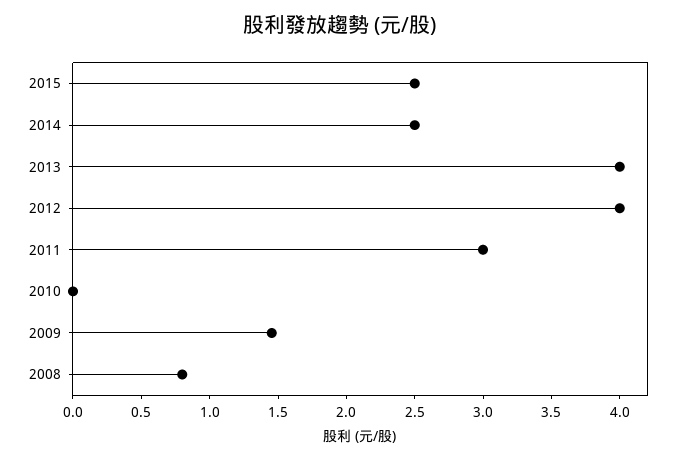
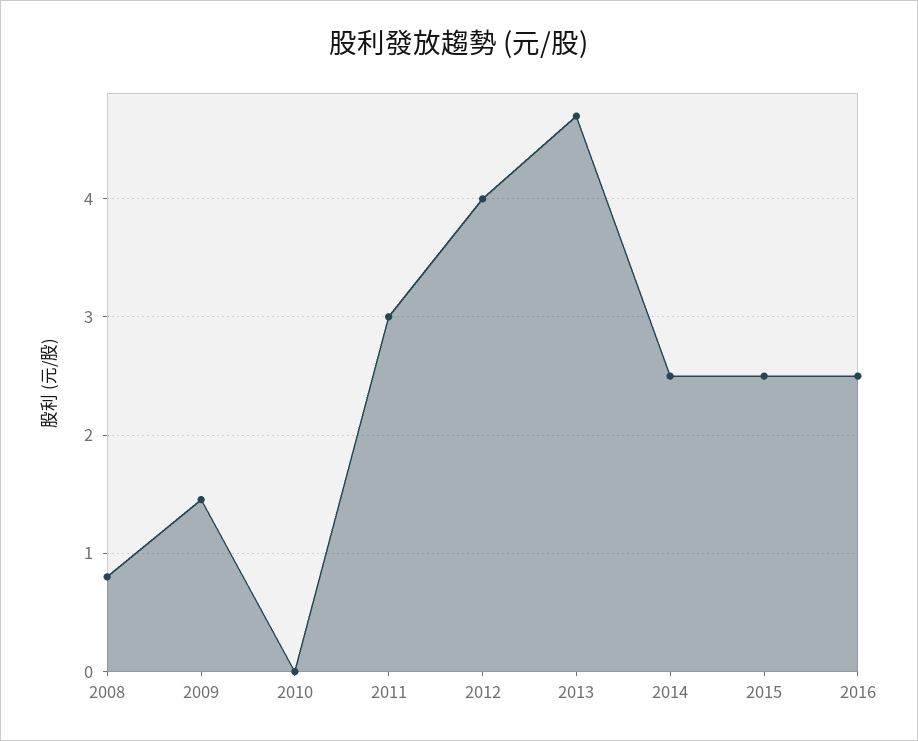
2013: 4 -> 4.7
2016: none -> 2.5

